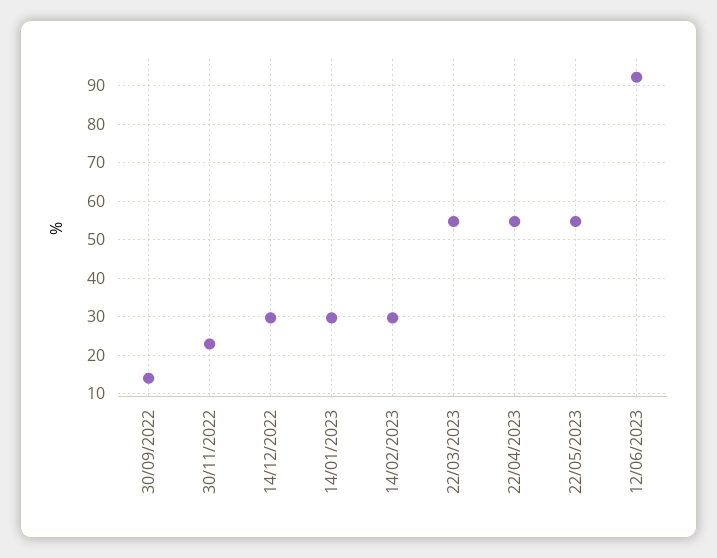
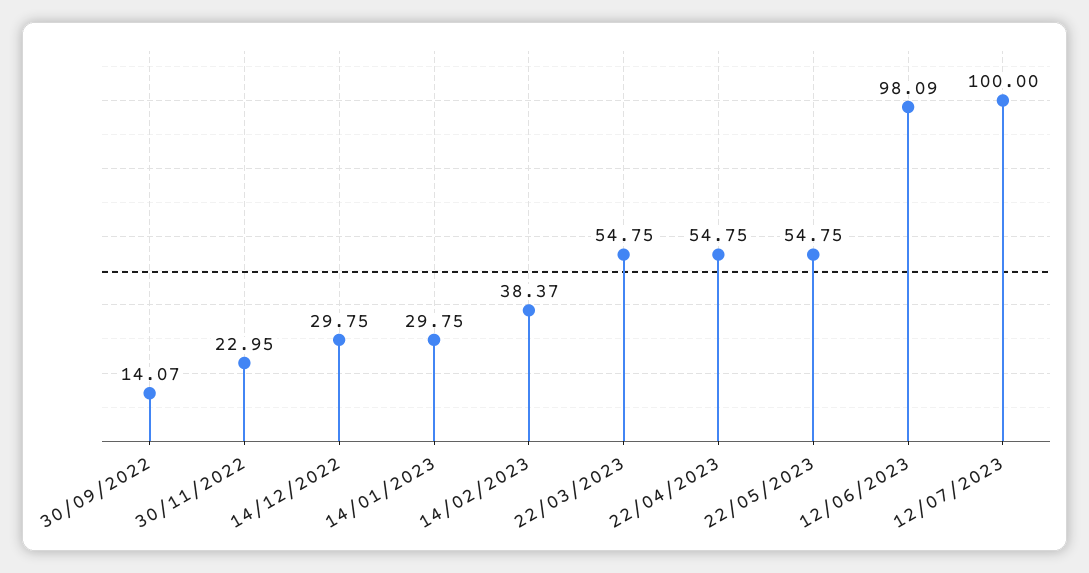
14/02/2023: 30 -> 38.37
12/06/2023: 92 -> 98.09
12/07/2023: none -> 100

